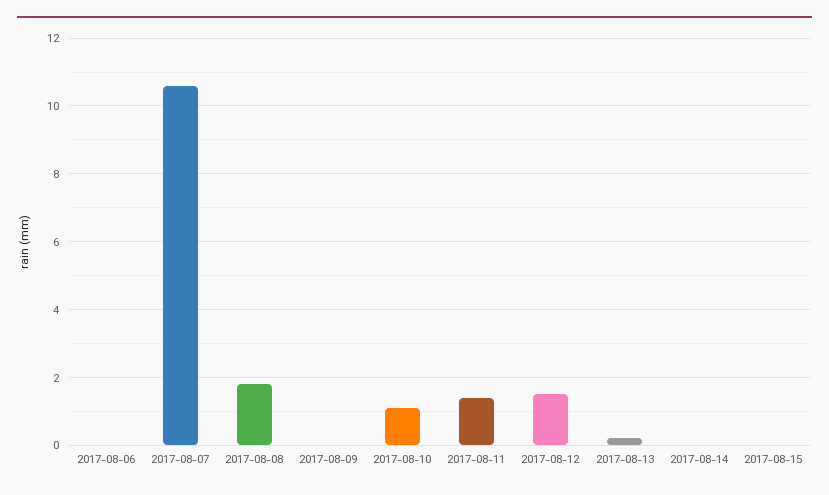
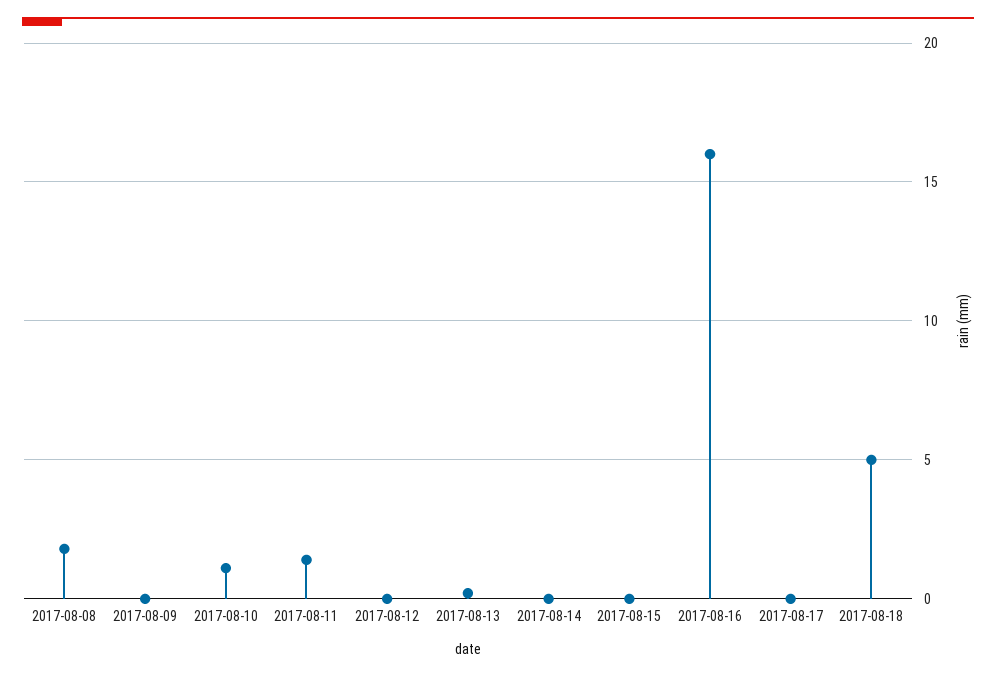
2017-08-06: 0 -> none
2017-08-07: 10.5 -> none
2017-08-12: 1.5 -> 0
2017-08-16: none -> 16
2017-08-17: none -> 0
2017-08-18: none -> 5

